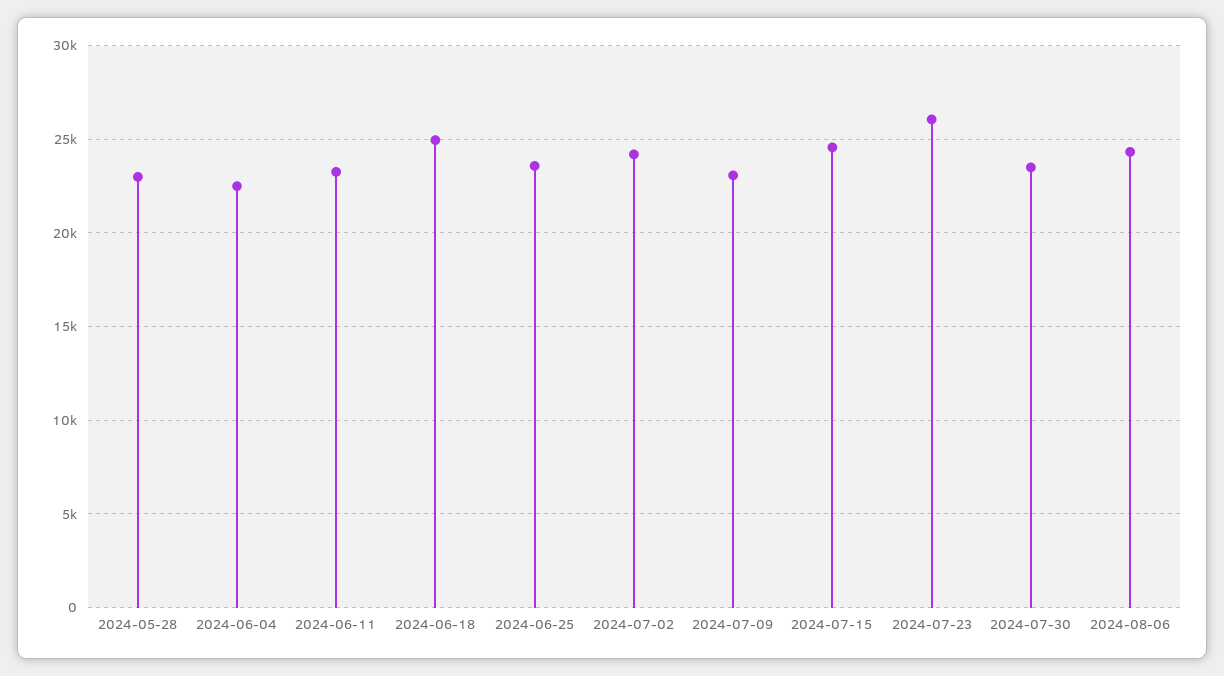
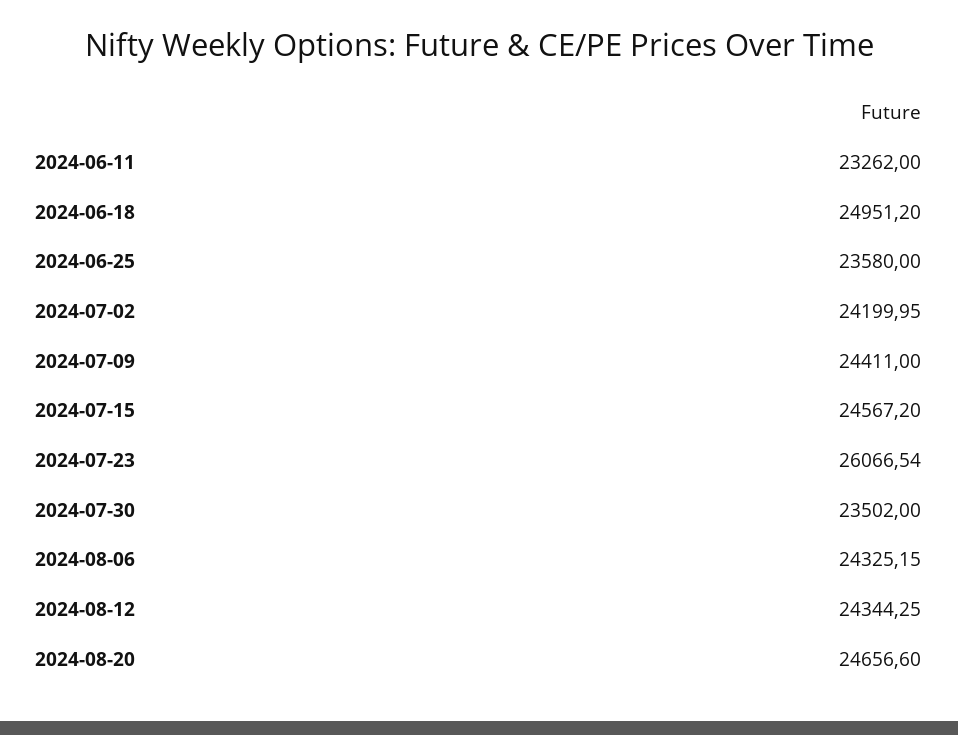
2024-05-28: 23000 -> none
2024-06-04: 22500 -> none
2024-07-09: 23000 -> 24411
2024-08-12: none -> 24344.25
2024-08-20: none -> 24656.6

